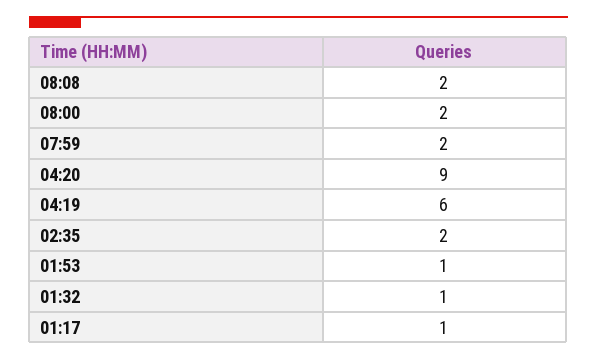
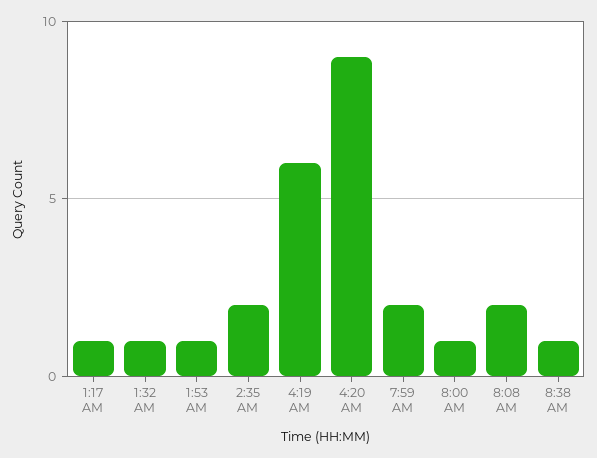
08:00: 2 -> 1
8:38 AM: none -> 1

